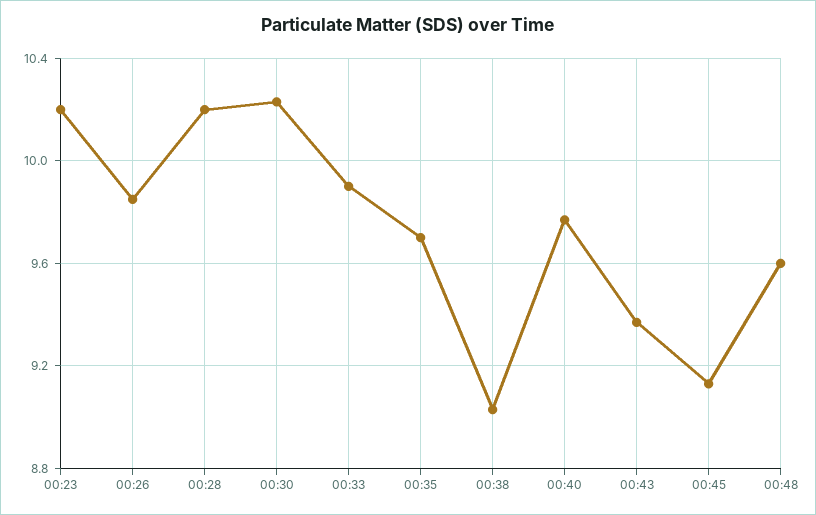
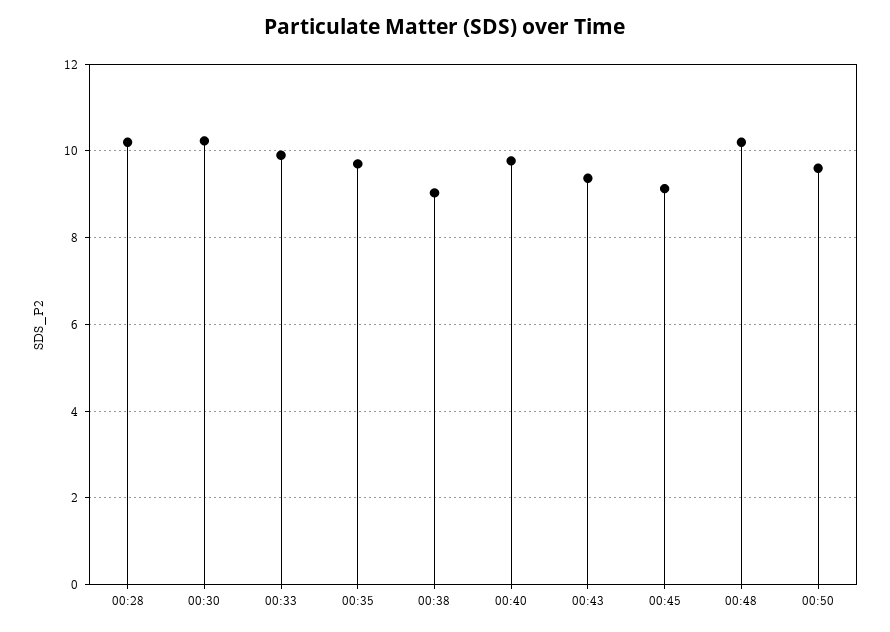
00:23: 10.2 -> none
00:26: 9.85 -> none
00:48: 9.6 -> 10.2
00:50: none -> 9.6

